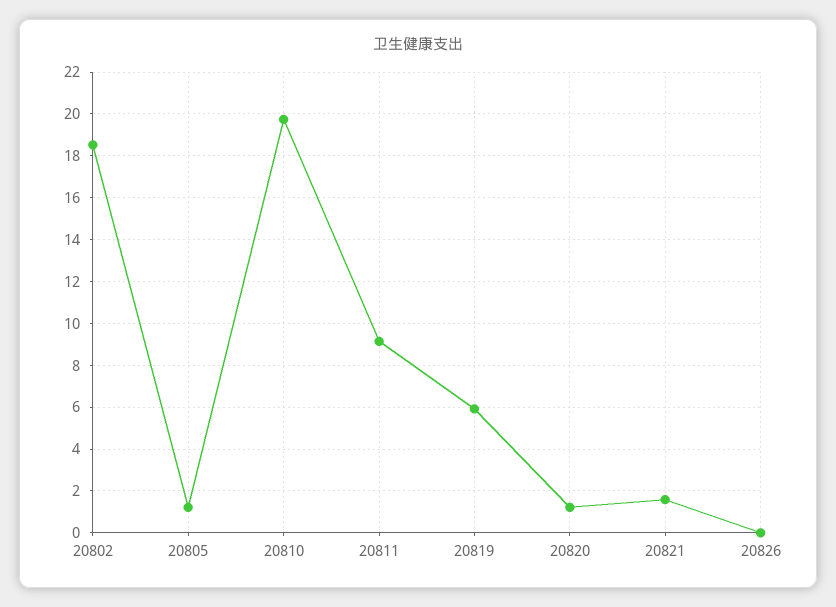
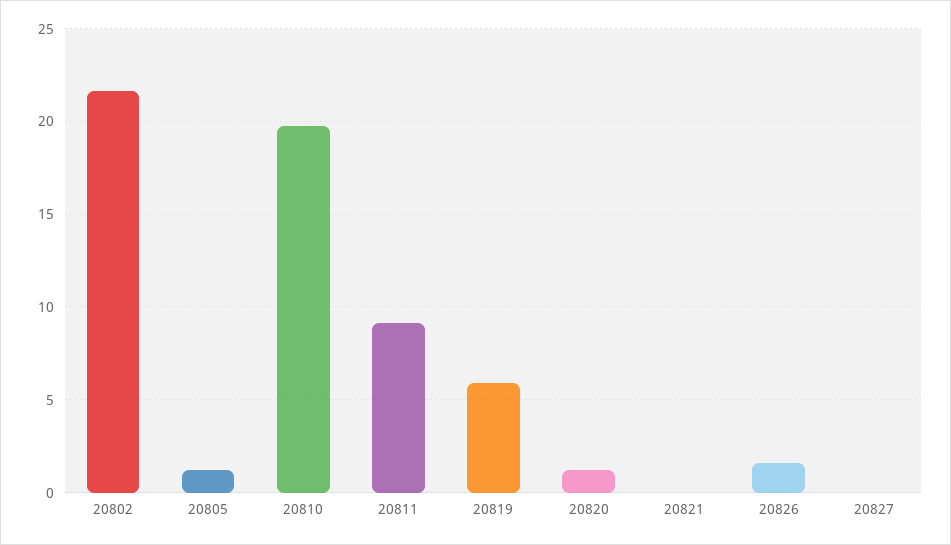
20802: 18.5 -> 21.5
20821: 1.5 -> 0
20826: 0 -> 1.5
20827: none -> 0

